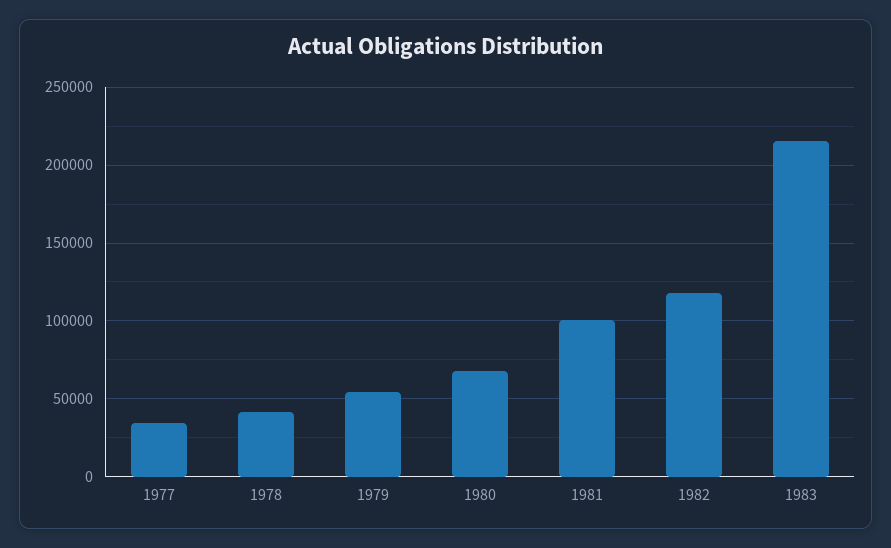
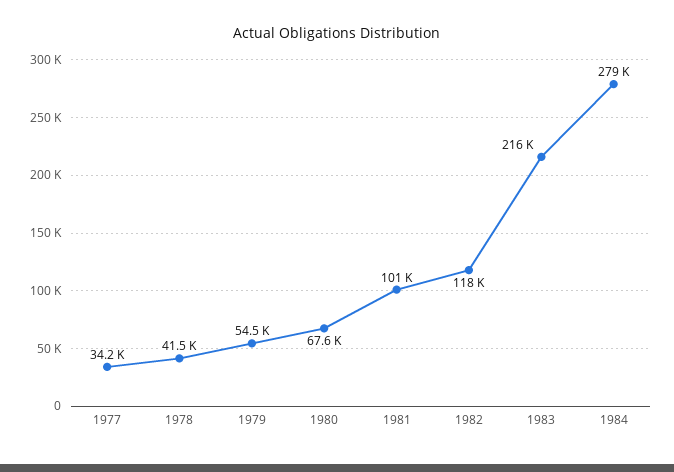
1984: none -> 279000

